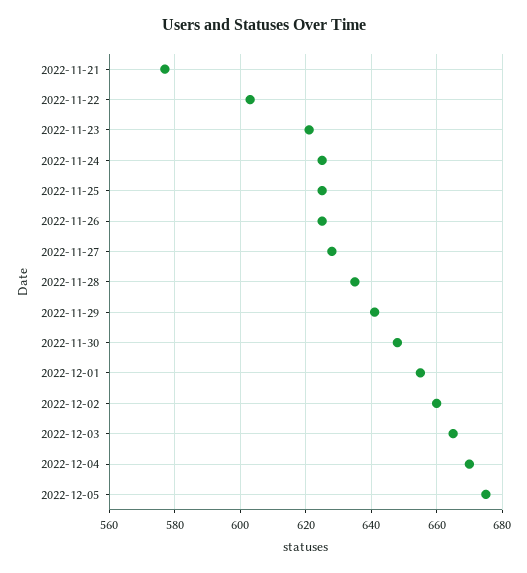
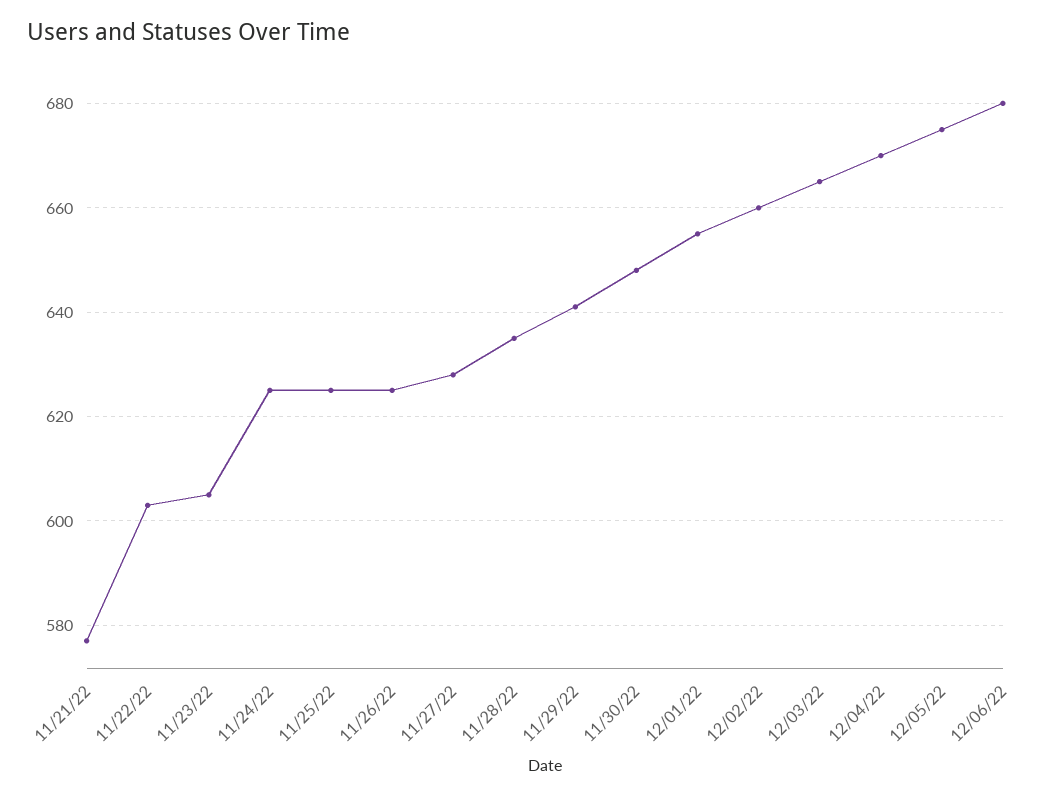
2022-11-23: 620 -> 605
12/06/22: none -> 680

